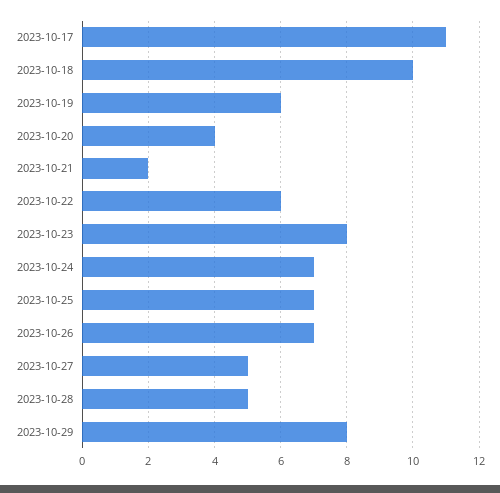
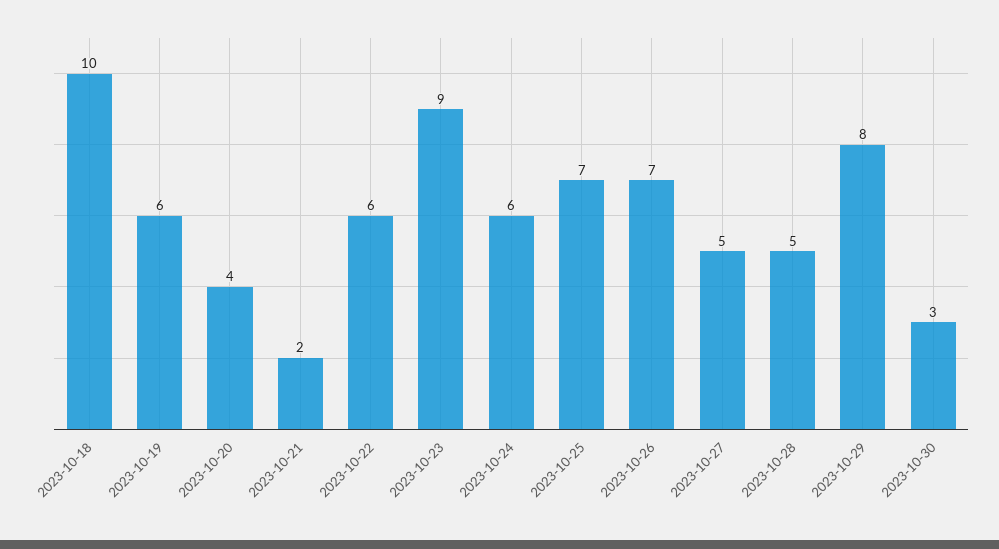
2023-10-17: 11 -> none
2023-10-23: 8 -> 9
2023-10-24: 7 -> 6
2023-10-30: none -> 3

